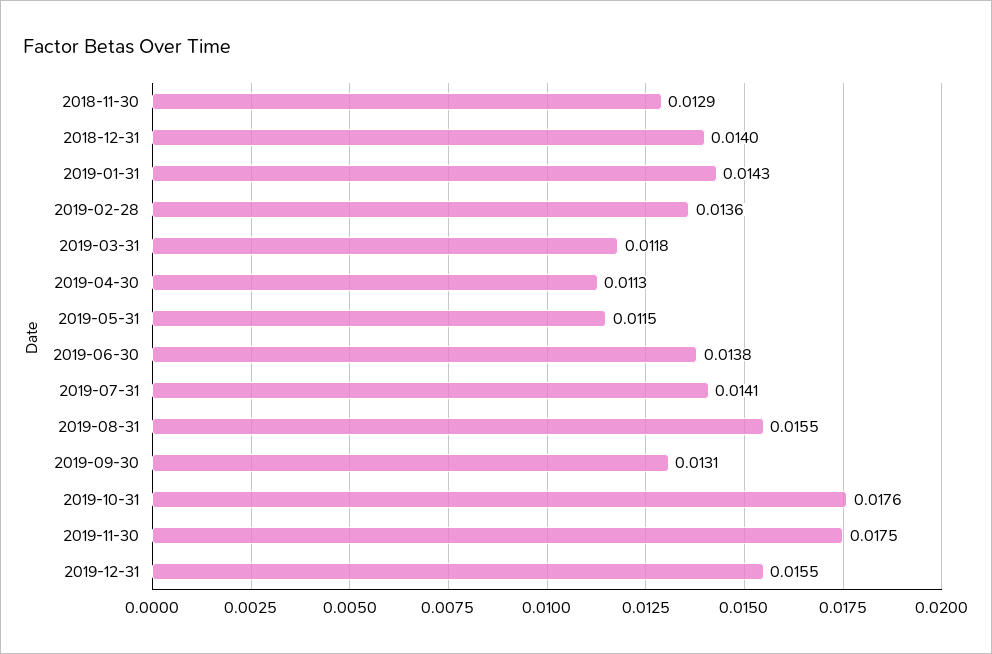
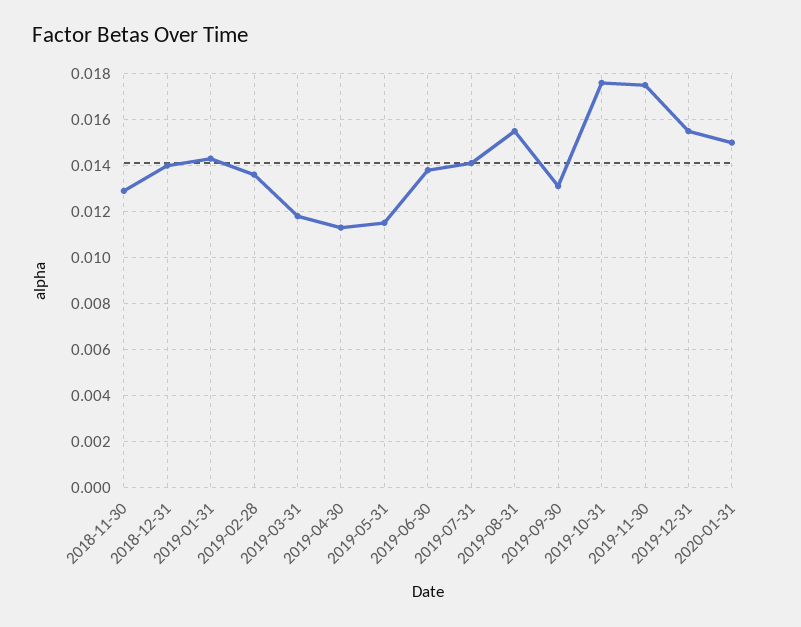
2020-01-31: none -> 0.015

